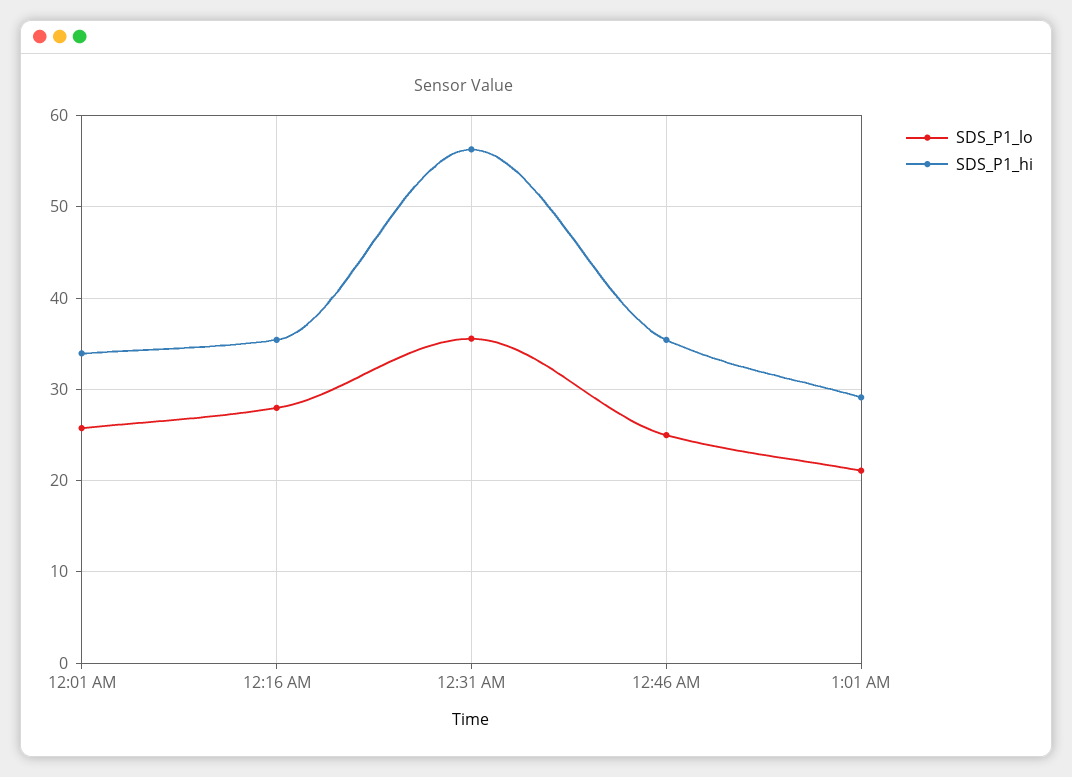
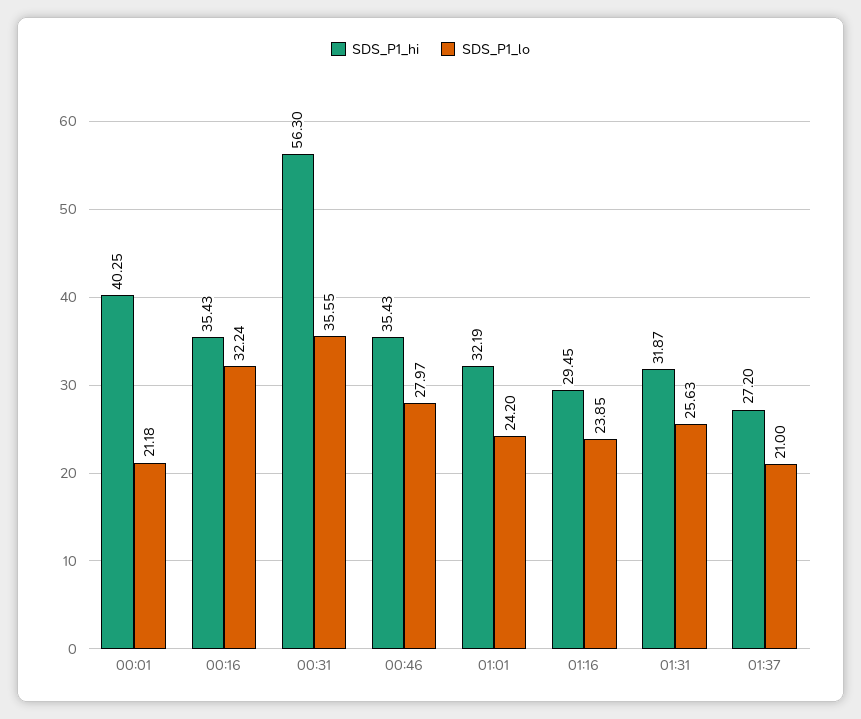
SDS_P1_lo, 12:01 AM: 26 -> 21.18
SDS_P1_hi, 12:01 AM: 34 -> 40.25
SDS_P1_lo, 12:16 AM: 28 -> 32.24
SDS_P1_lo, 12:46 AM: 25 -> 27.97
SDS_P1_lo, 1:01 AM: 21 -> 24.2
SDS_P1_hi, 1:01 AM: 29 -> 32.19
SDS_P1_hi, 01:16: none -> 29.45
SDS_P1_lo, 01:16: none -> 23.85
SDS_P1_hi, 01:31: none -> 31.87
SDS_P1_lo, 01:31: none -> 25.63
SDS_P1_hi, 01:37: none -> 27.2
SDS_P1_lo, 01:37: none -> 21

